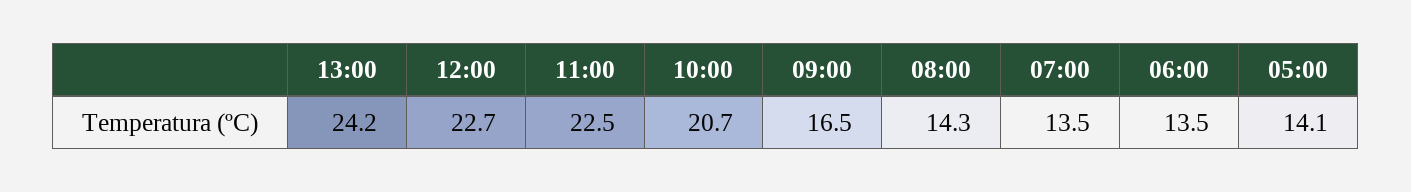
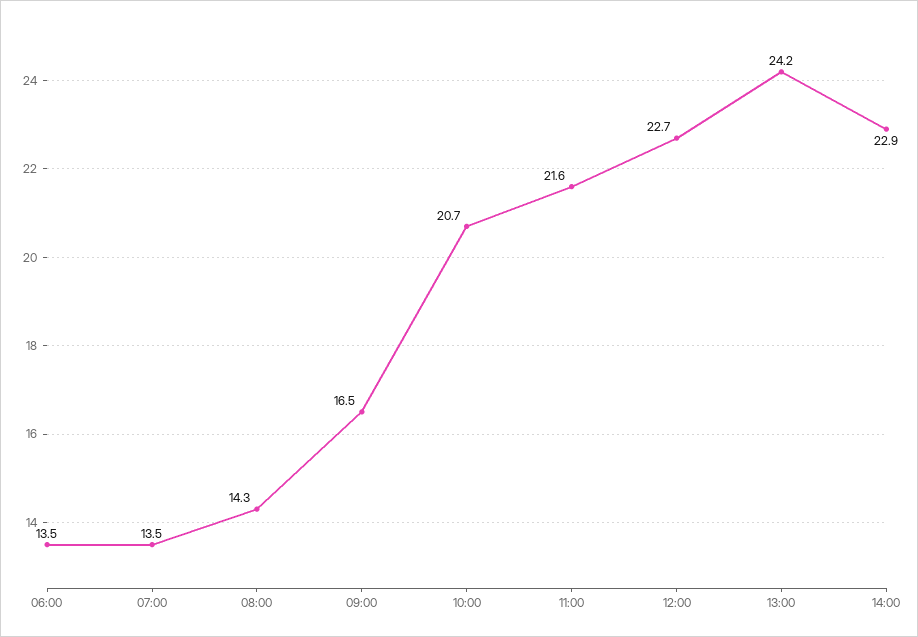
11:00: 22.5 -> 21.6
05:00: 14.1 -> none
14:00: none -> 22.9

